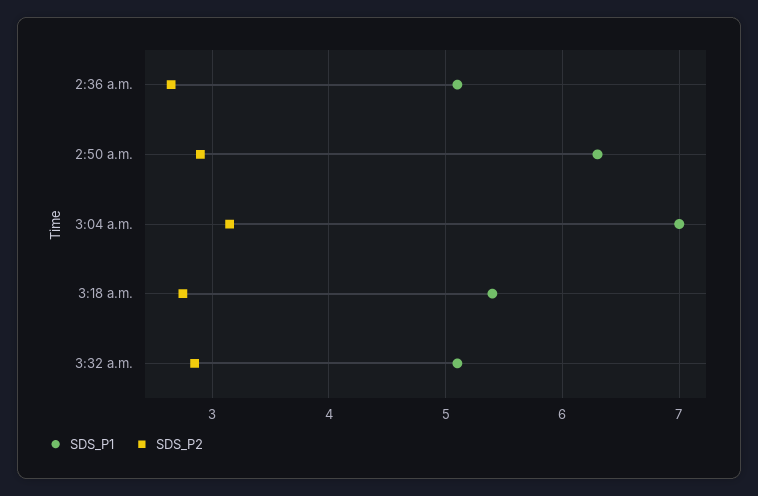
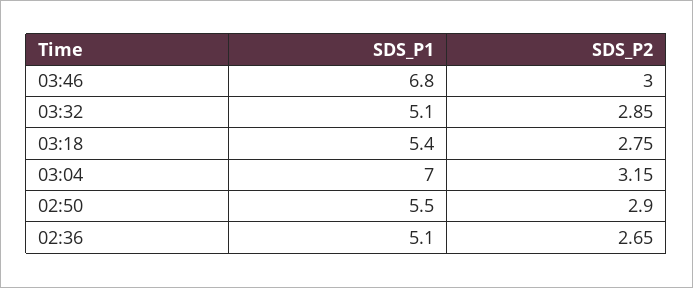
SDS_P1, 2:50 a.m.: 6.3 -> 5.5
SDS_P1, 03:46: none -> 6.8
SDS_P2, 03:46: none -> 3

